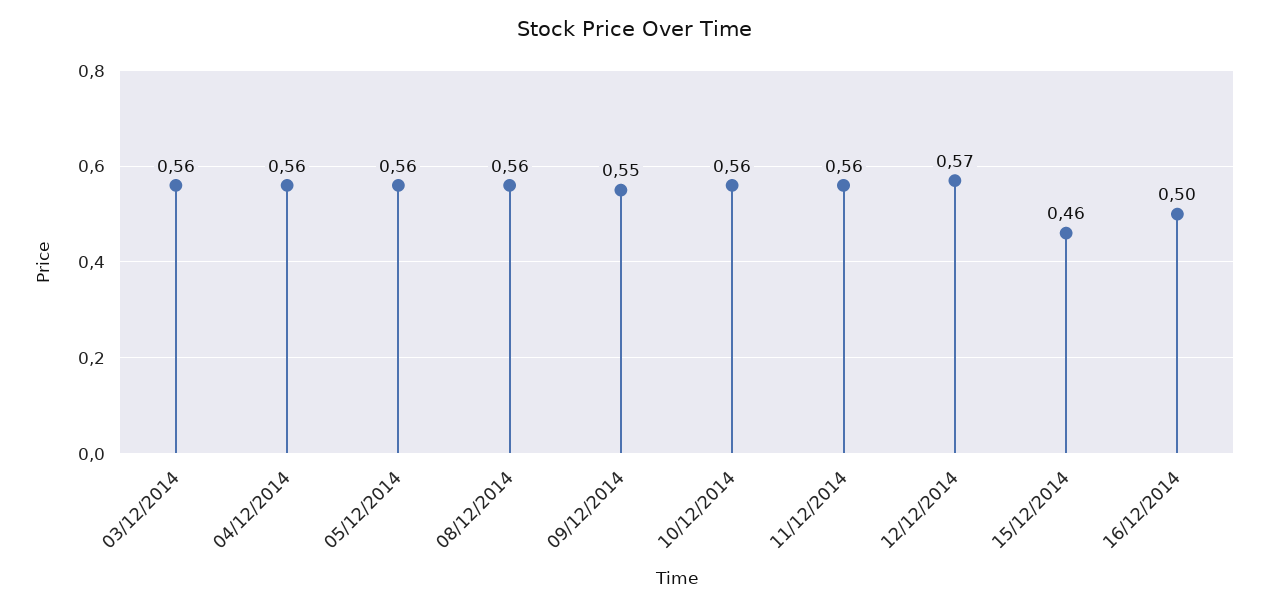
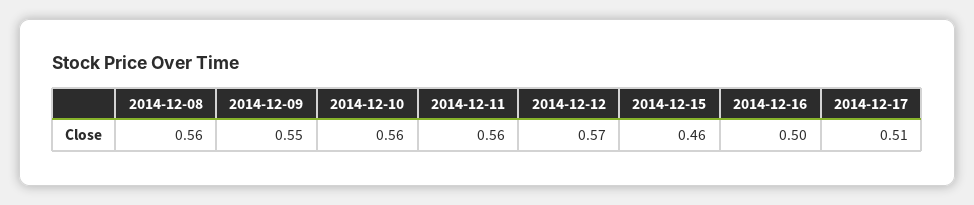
03/12/2014: 0.56 -> none
04/12/2014: 0.56 -> none
05/12/2014: 0.56 -> none
2014-12-17: none -> 0.51

